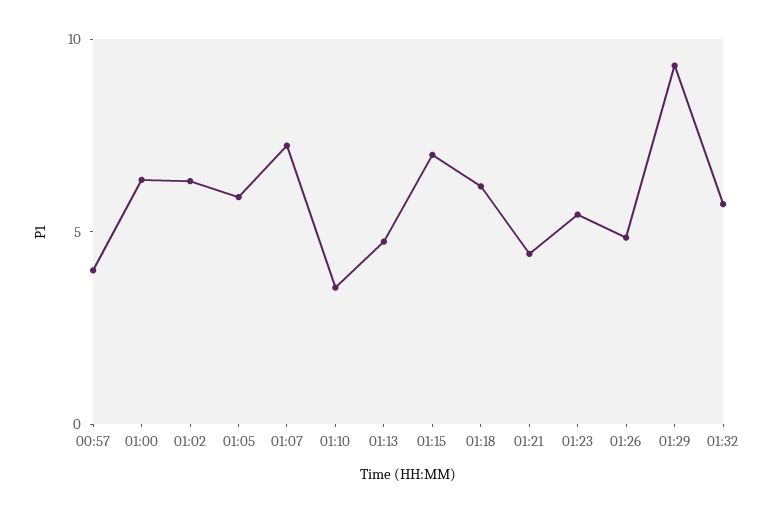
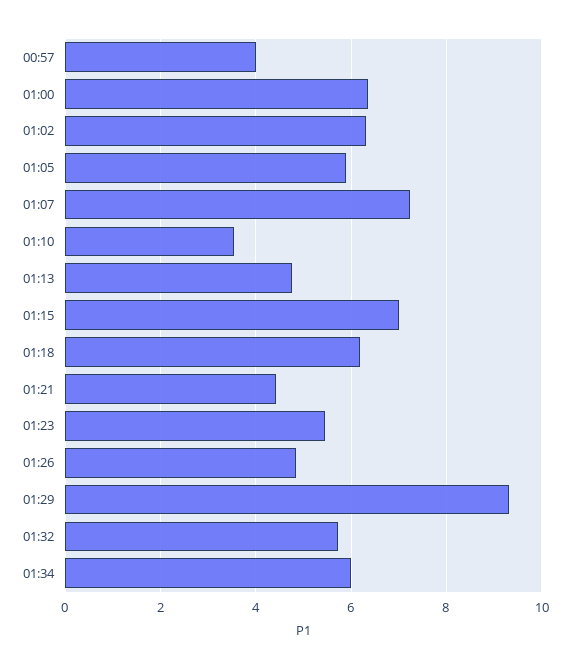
01:34: none -> 6

